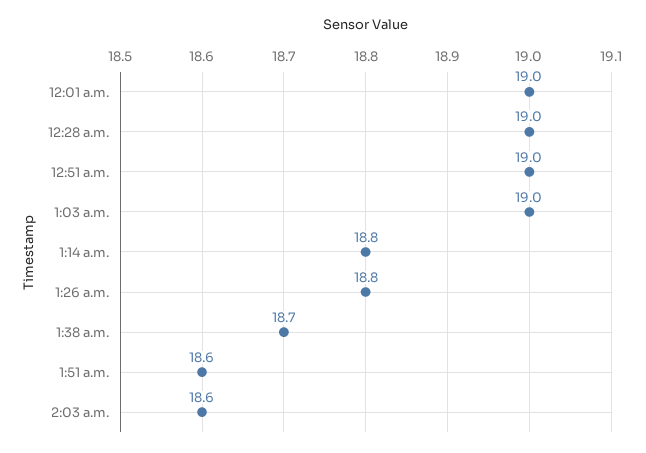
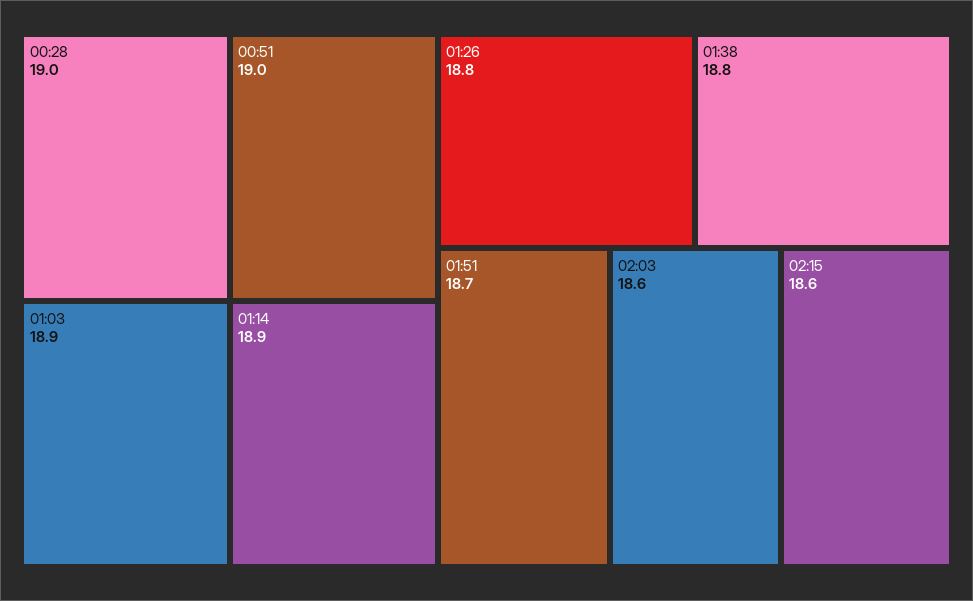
12:01 a.m.: 19 -> none
1:03 a.m.: 19 -> 18.9
1:14 a.m.: 18.8 -> 18.9
1:38 a.m.: 18.7 -> 18.8
1:51 a.m.: 18.6 -> 18.7
02:15: none -> 18.6

